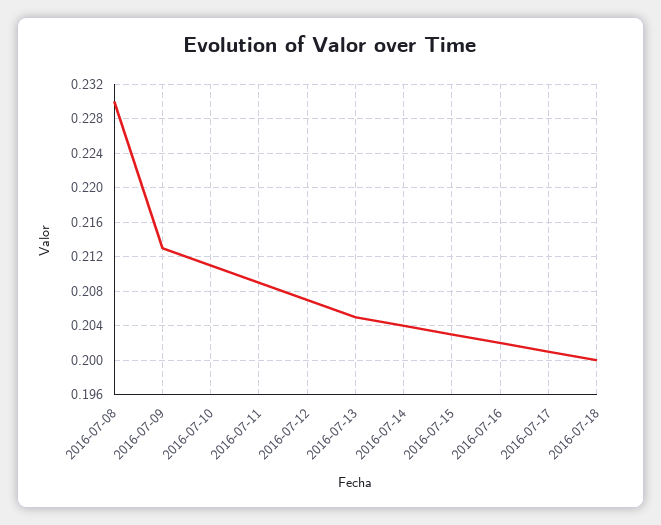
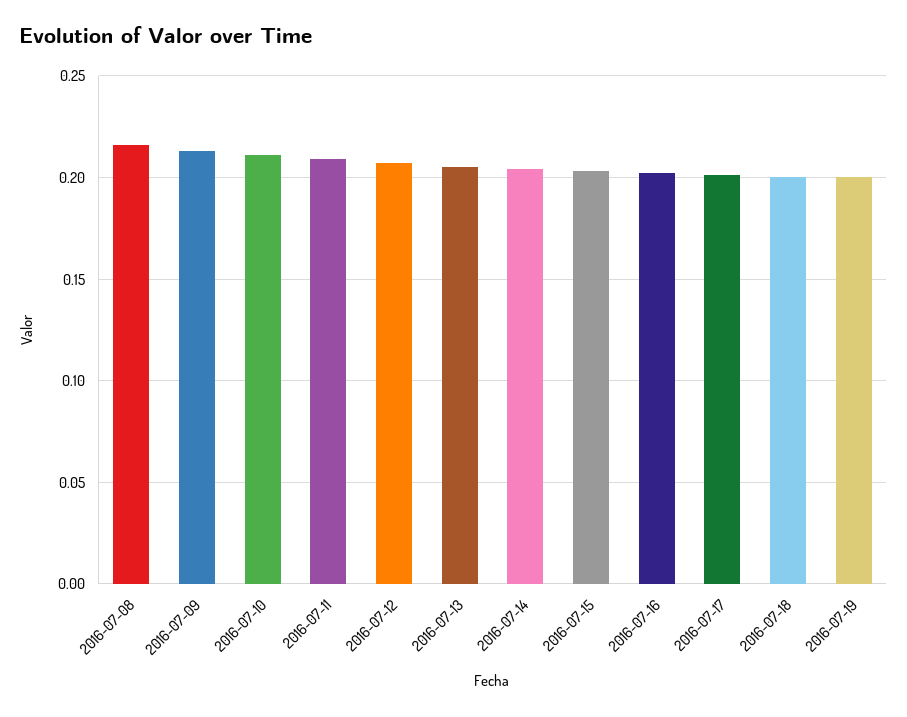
2016-07-08: 0.23 -> 0.215
2016-07-19: none -> 0.2

